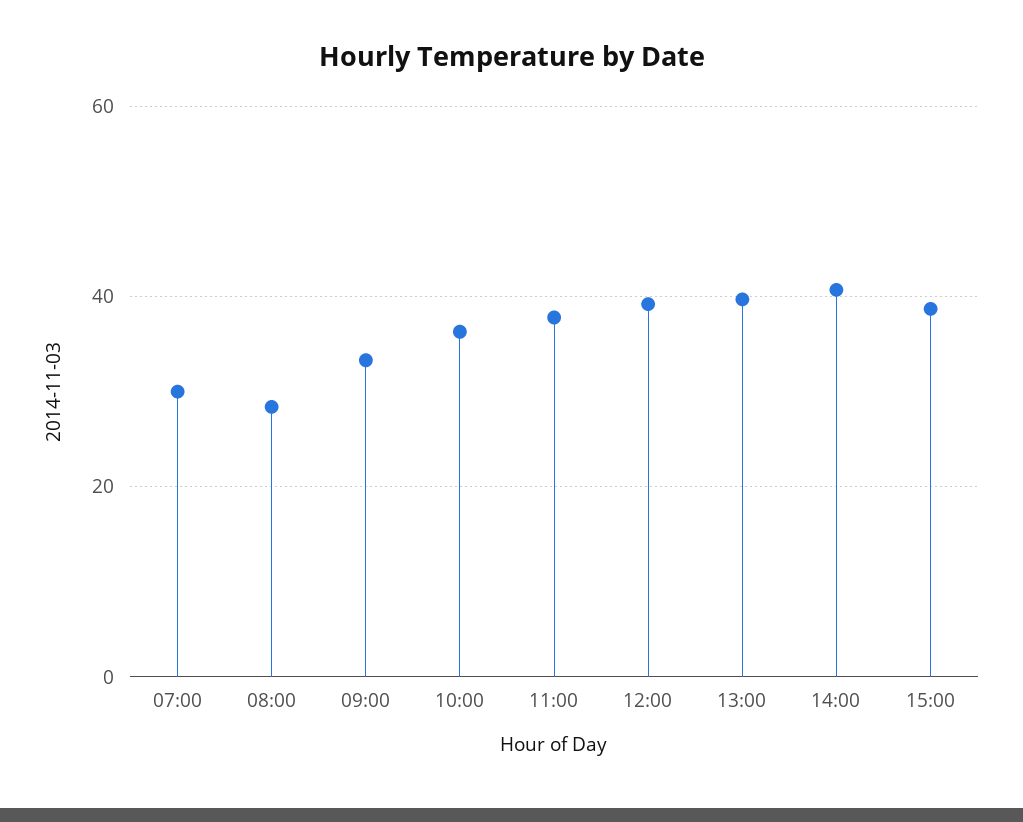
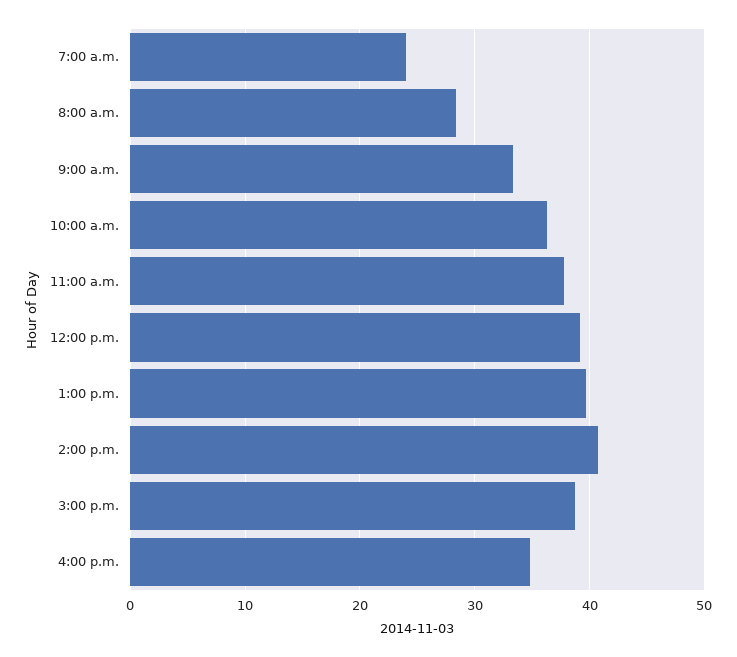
07:00: 30 -> 24
4:00 p.m.: none -> 35

